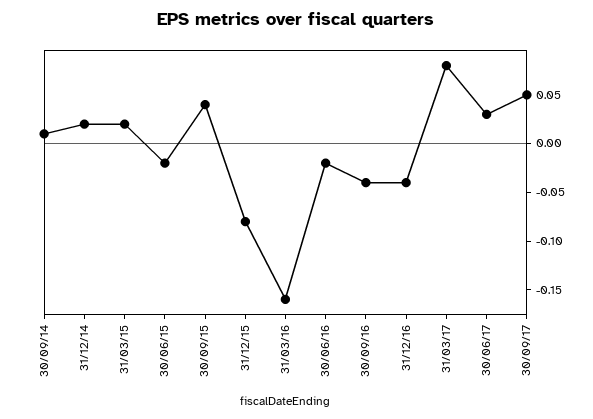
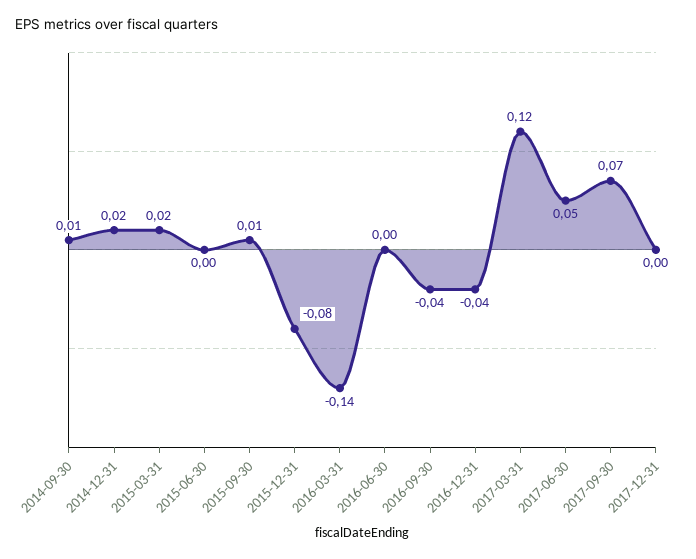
30/06/15: -0.02 -> 0
30/09/15: 0.04 -> 0.01
31/03/16: -0.16 -> -0.14
30/06/16: -0.02 -> 0
31/03/17: 0.08 -> 0.12
30/06/17: 0.03 -> 0.05
30/09/17: 0.05 -> 0.07
2017-12-31: none -> 0

